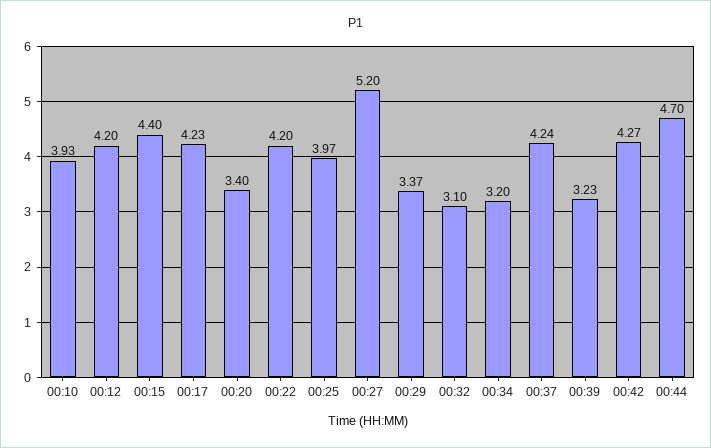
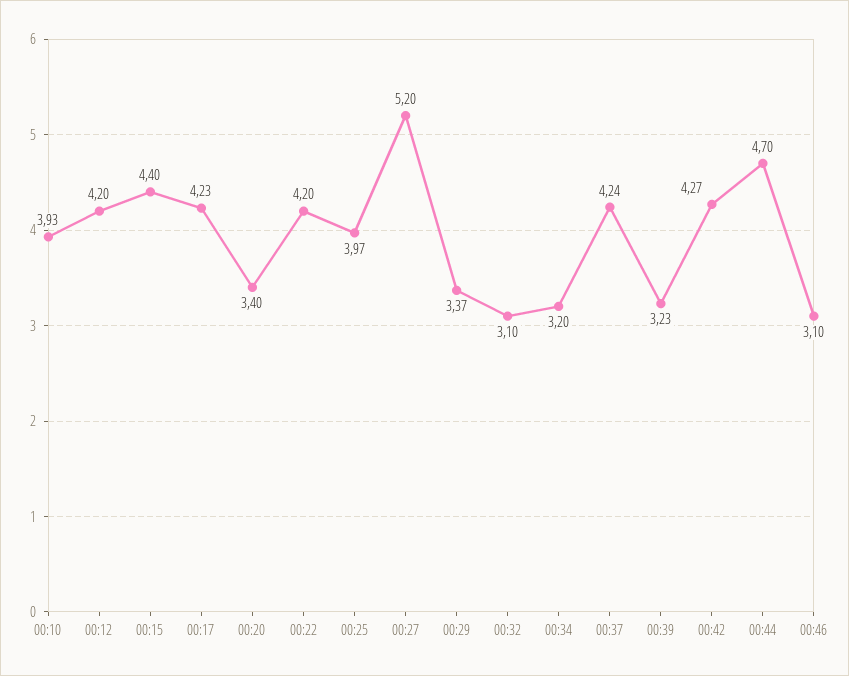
00:46: none -> 3.1

